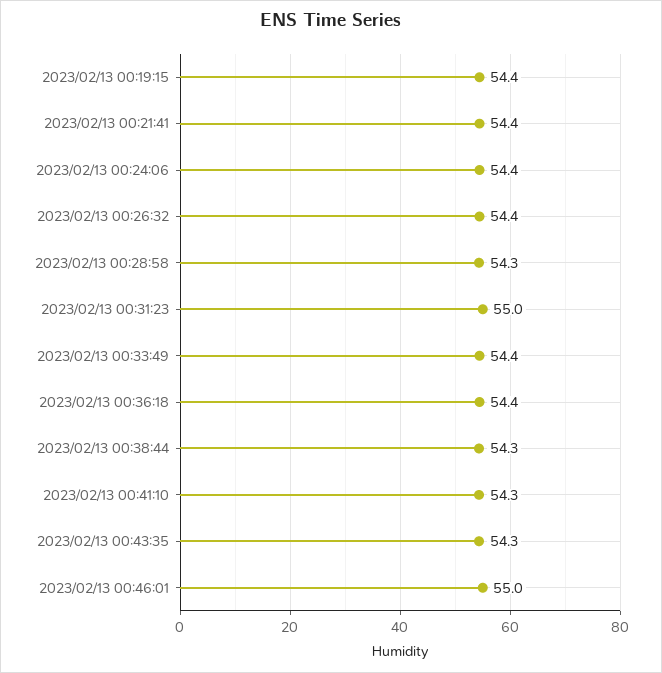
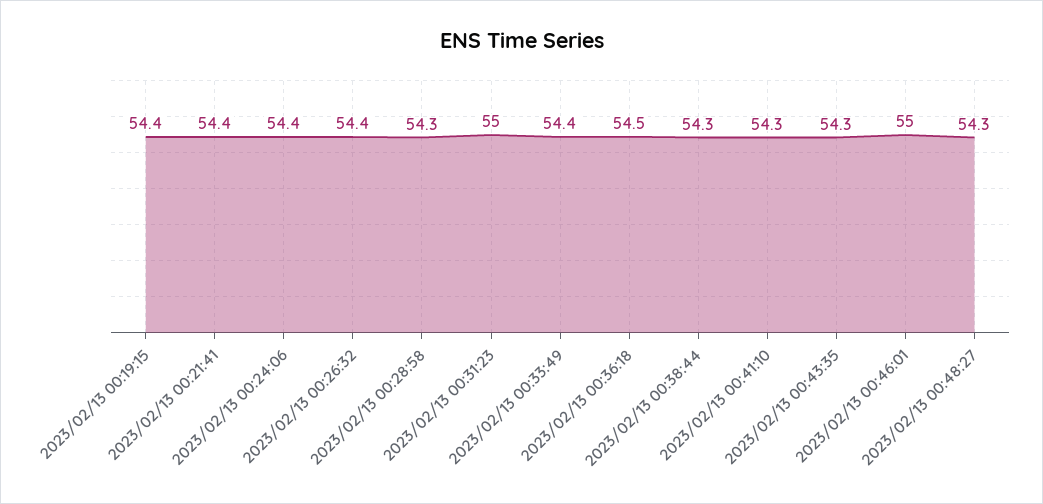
2023/02/13 00:36:18: 54.4 -> 54.5
2023/02/13 00:48:27: none -> 54.3

